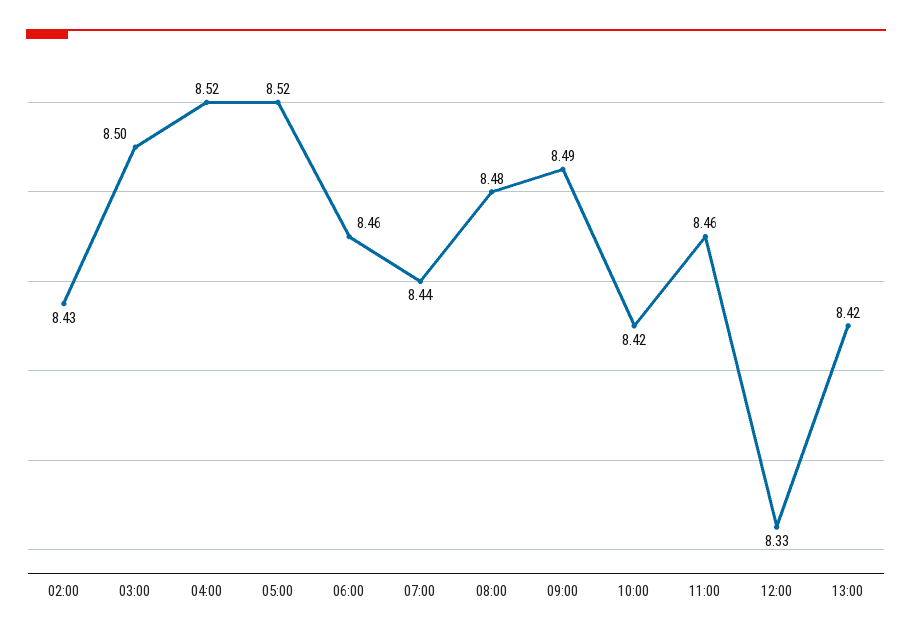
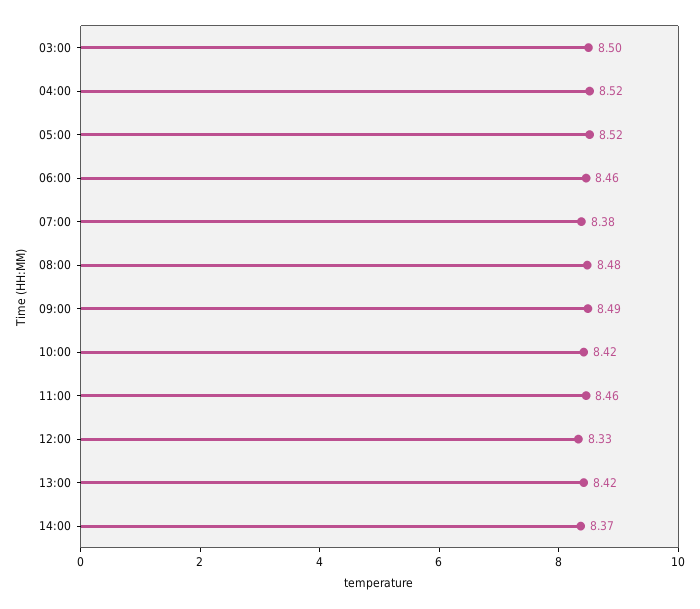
02:00: 8.43 -> none
07:00: 8.44 -> 8.38
14:00: none -> 8.37

